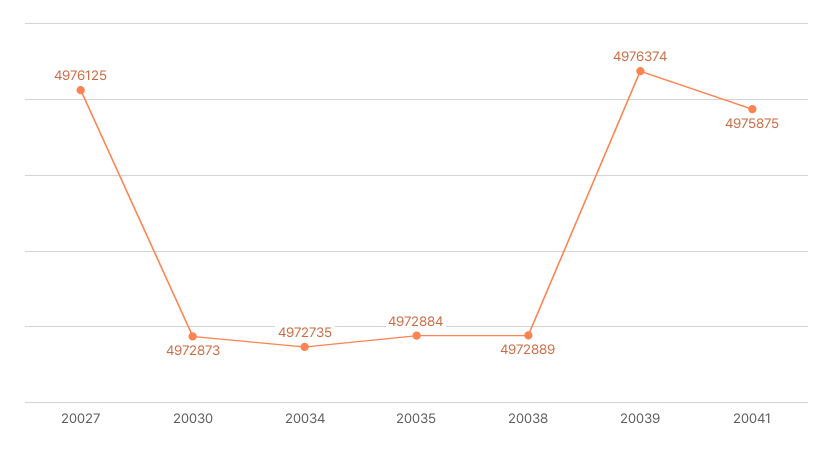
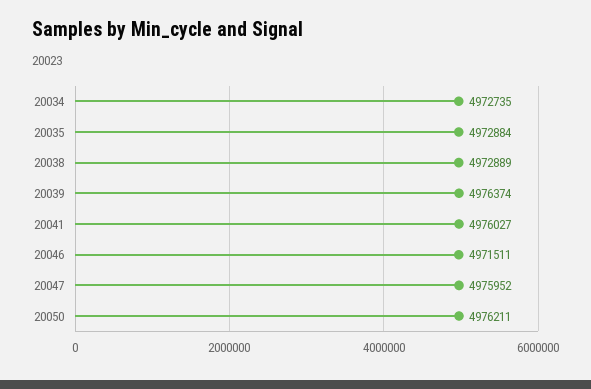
20027: 4976125 -> none
20030: 4972873 -> none
20041: 4975875 -> 4976027
20046: none -> 4971511
20047: none -> 4975952
20050: none -> 4976211

